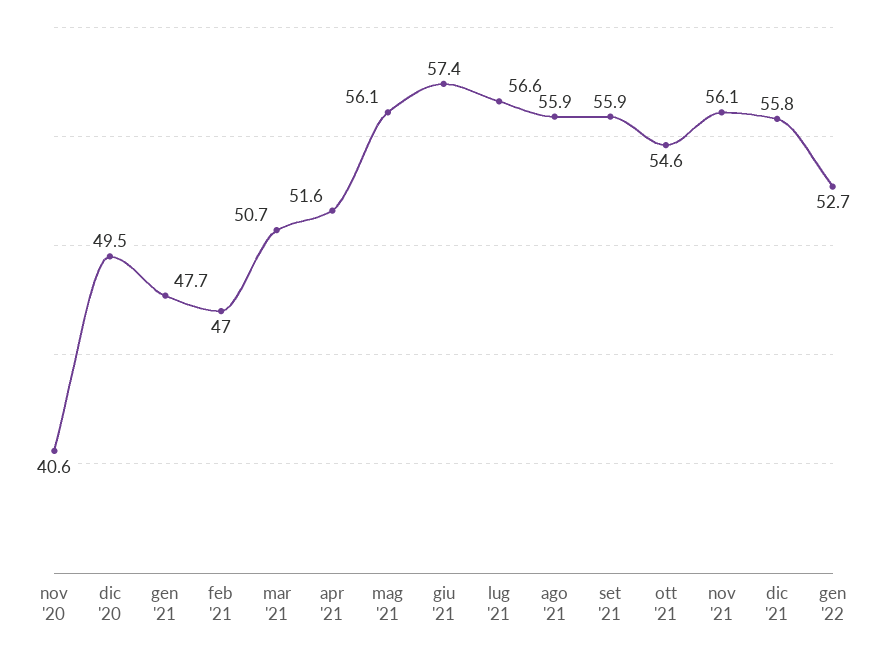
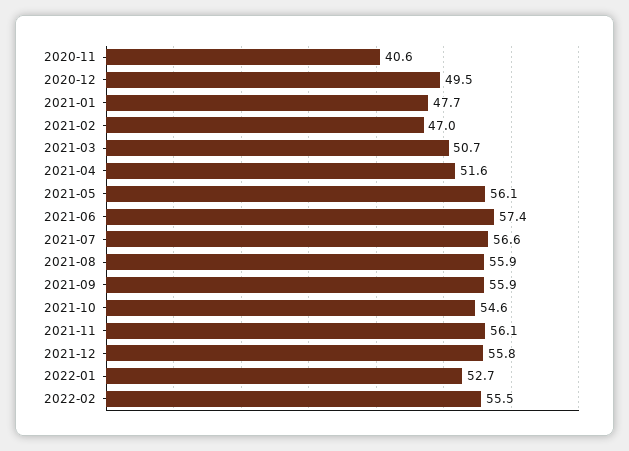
2022-02: none -> 55.5

